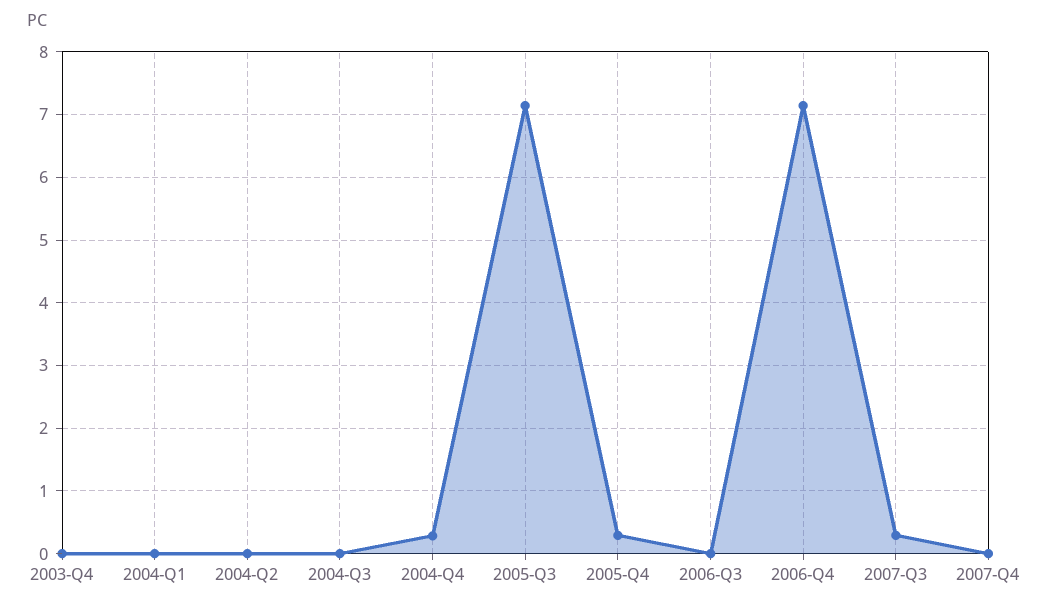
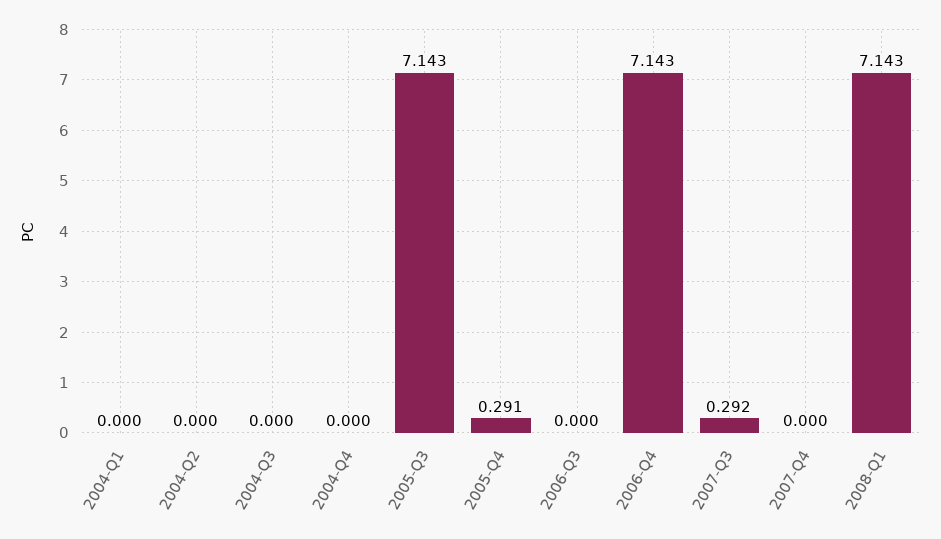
2003-Q4: 0 -> none
2004-Q4: 0.3 -> 0
2008-Q1: none -> 7.143

